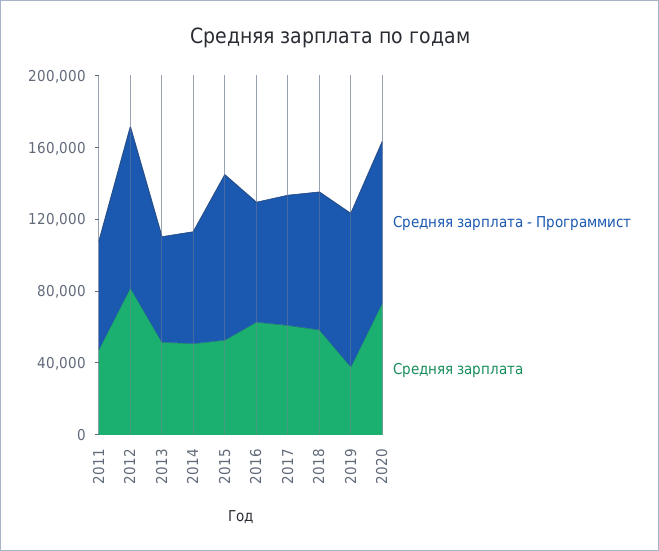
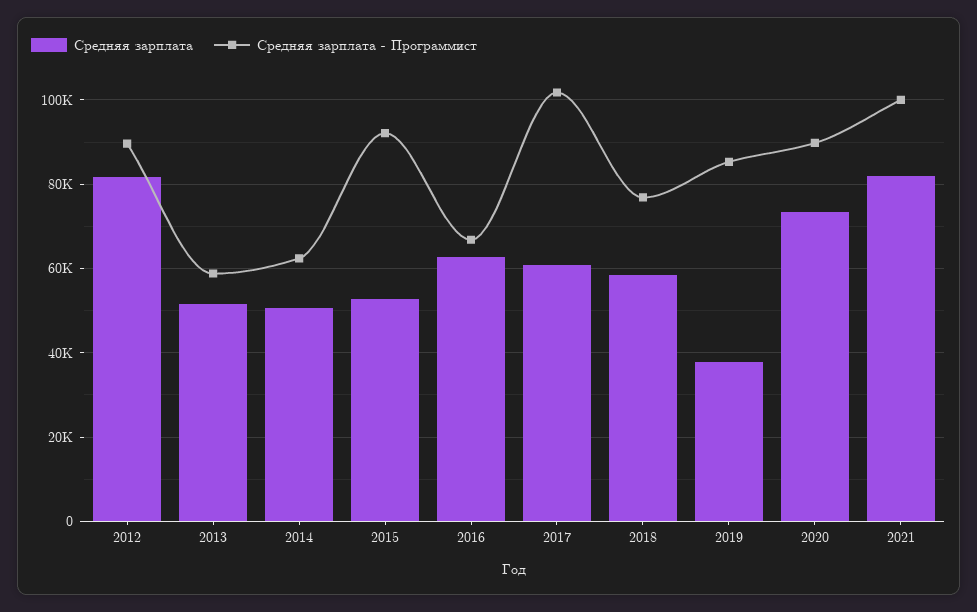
Средняя зарплата - Программист, 2011: 60000 -> none
Средняя зарплата, 2011: 50000 -> none
Средняя зарплата - Программист, 2017: 70000 -> 102000
Средняя зарплата, 2021: none -> 82000
Средняя зарплата - Программист, 2021: none -> 100000

